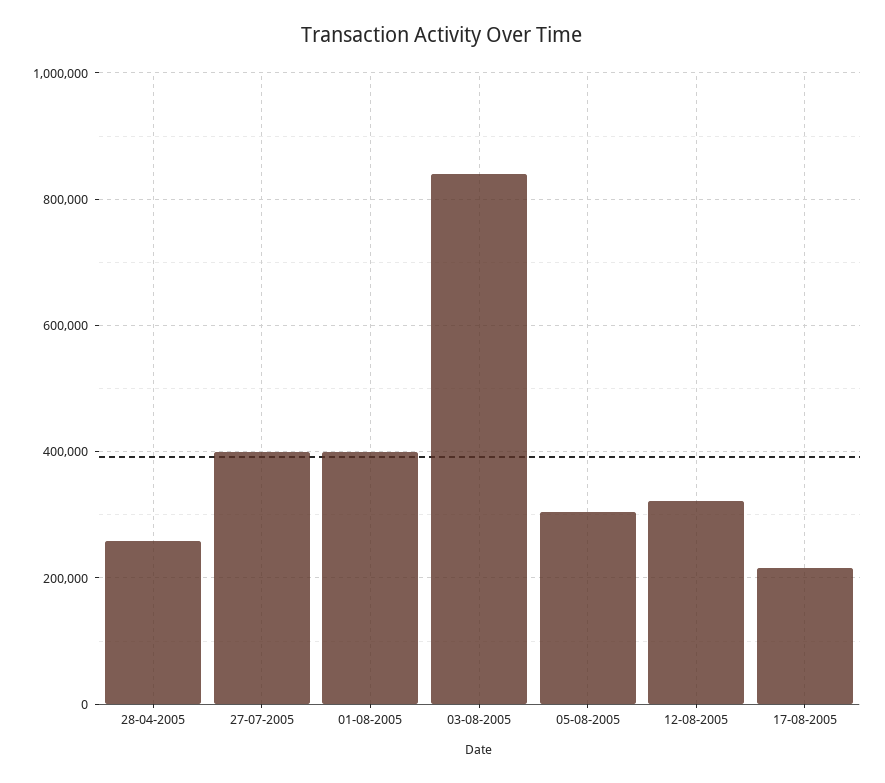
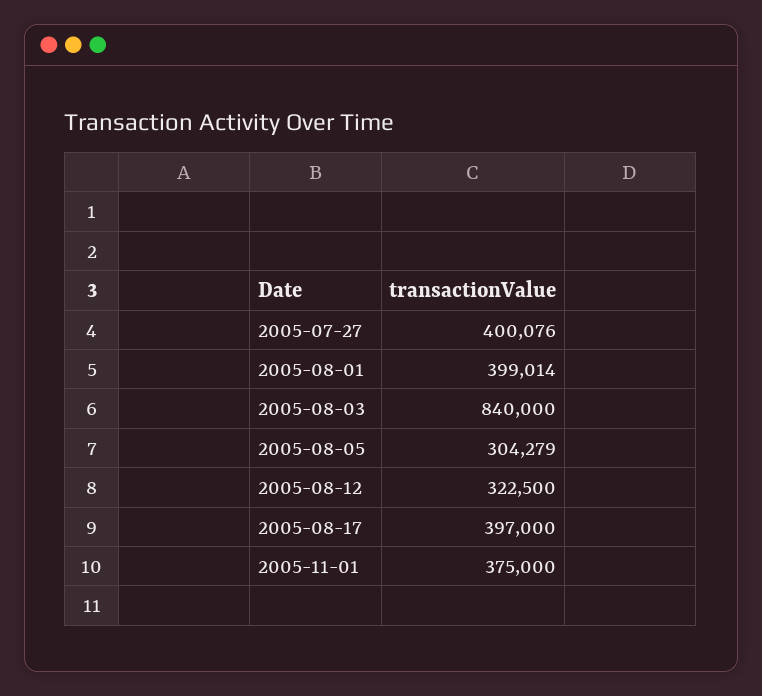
28-04-2005: 260000 -> none
17-08-2005: 220000 -> 397000
2005-11-01: none -> 375000

